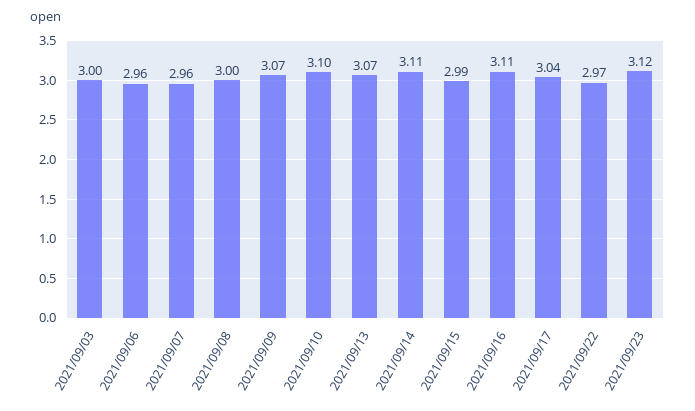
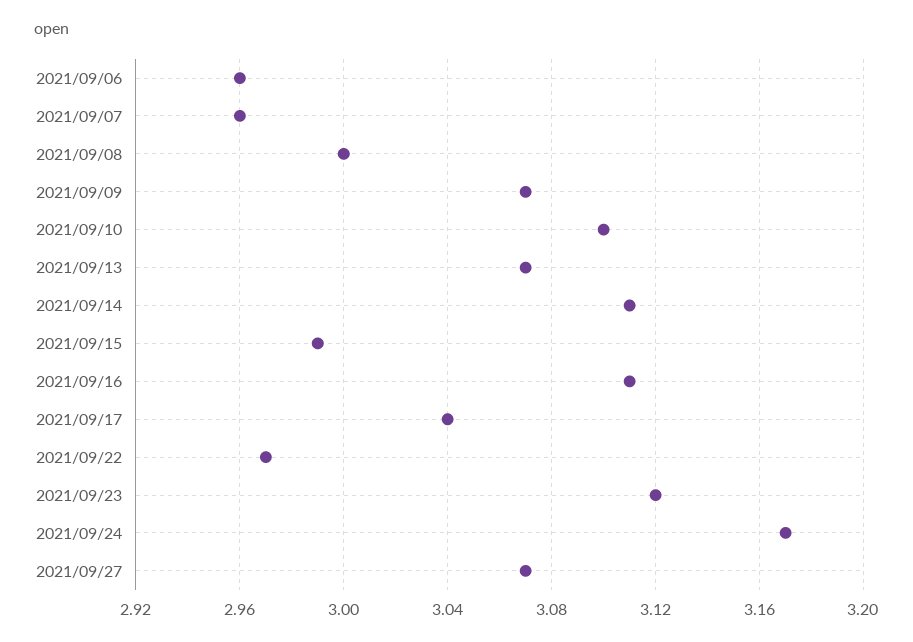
2021/09/03: 3 -> none
2021/09/24: none -> 3.17
2021/09/27: none -> 3.07

